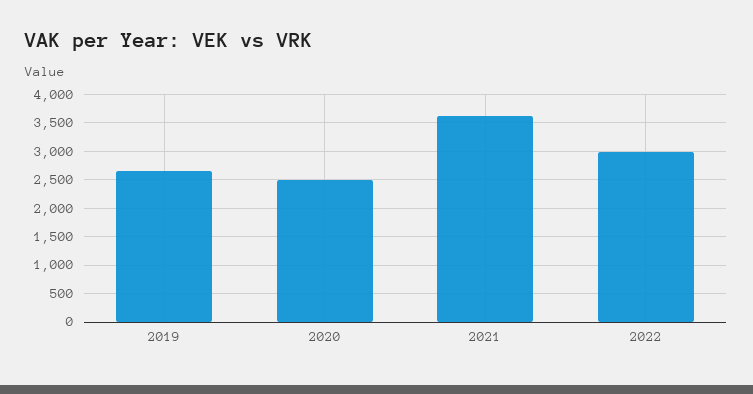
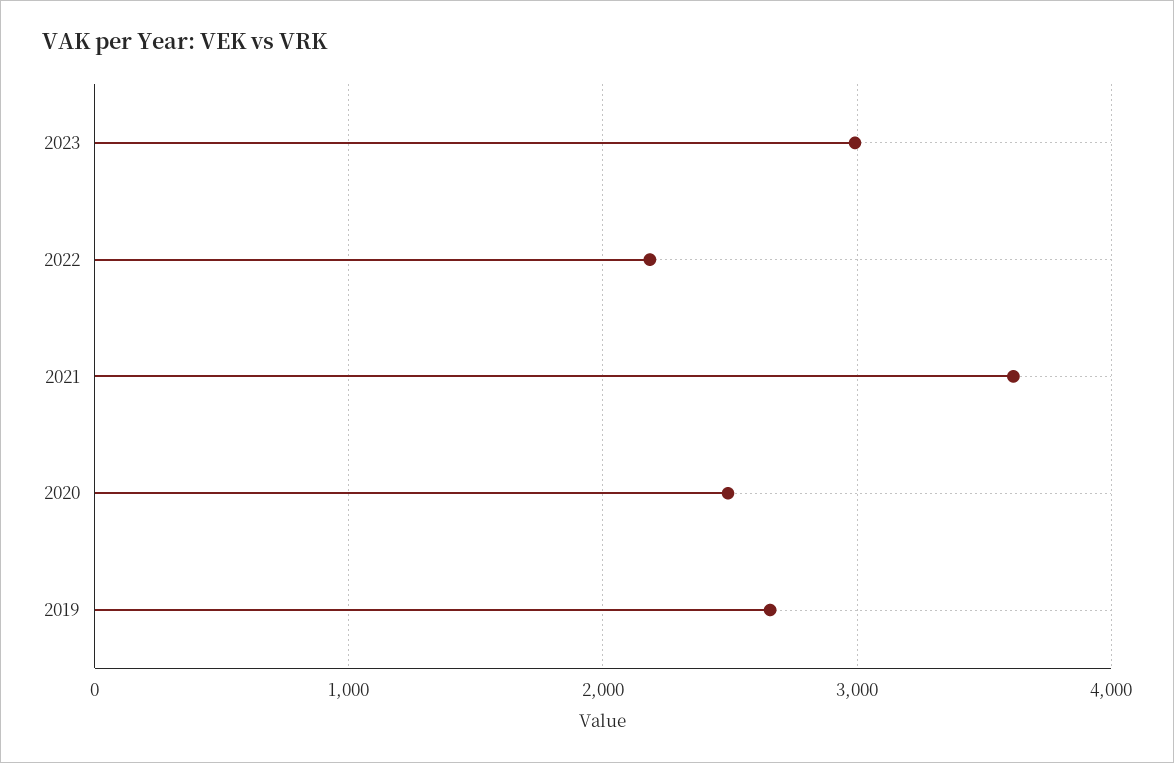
2022: 3000 -> 2200
2023: none -> 3000

